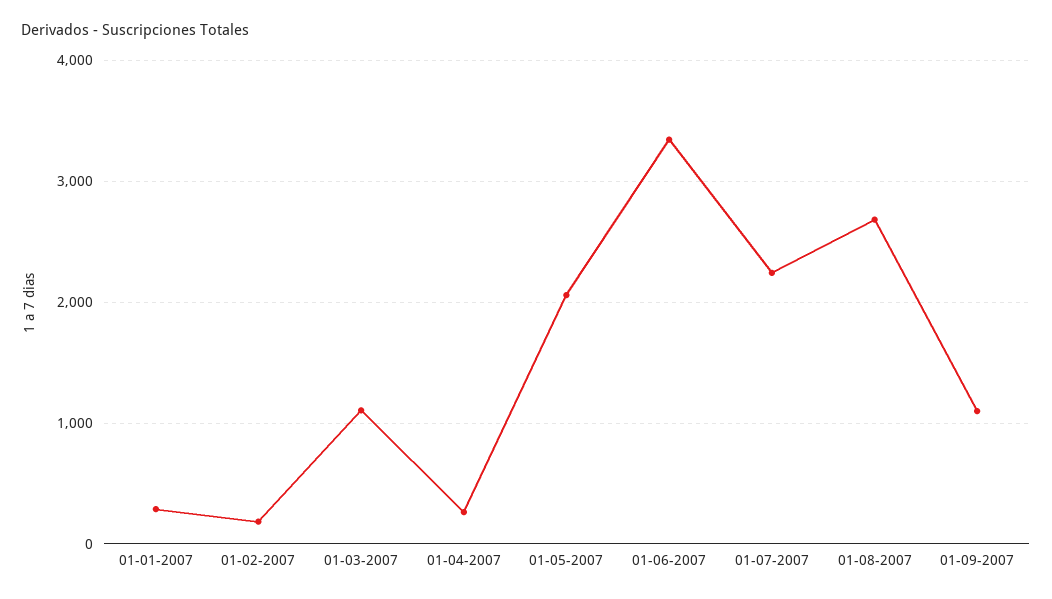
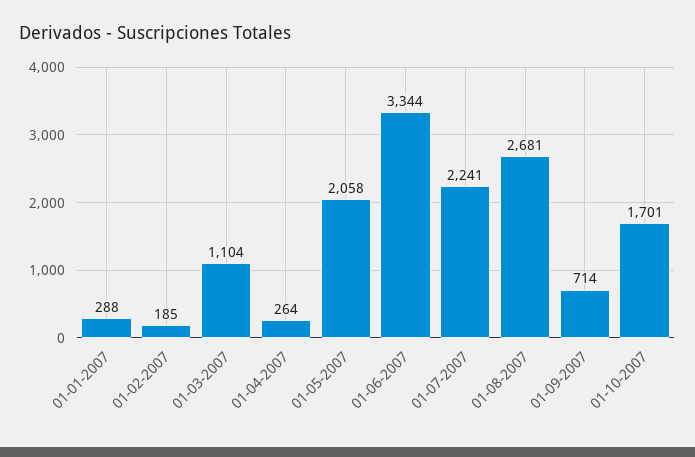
01-09-2007: 1100 -> 714
01-10-2007: none -> 1701

